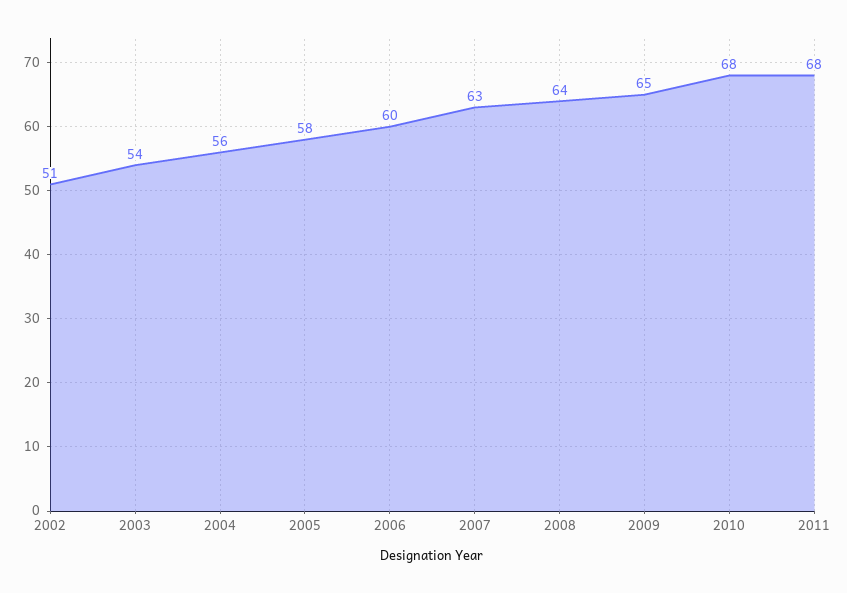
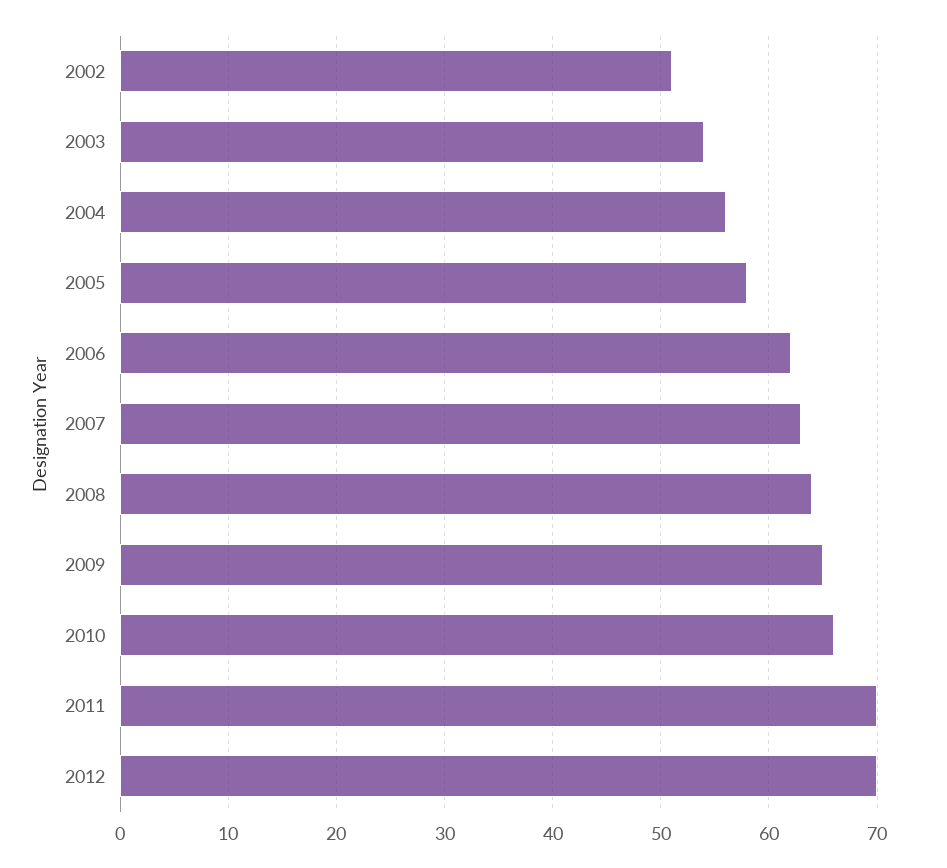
2006: 60 -> 62
2010: 68 -> 66
2011: 68 -> 70
2012: none -> 70

